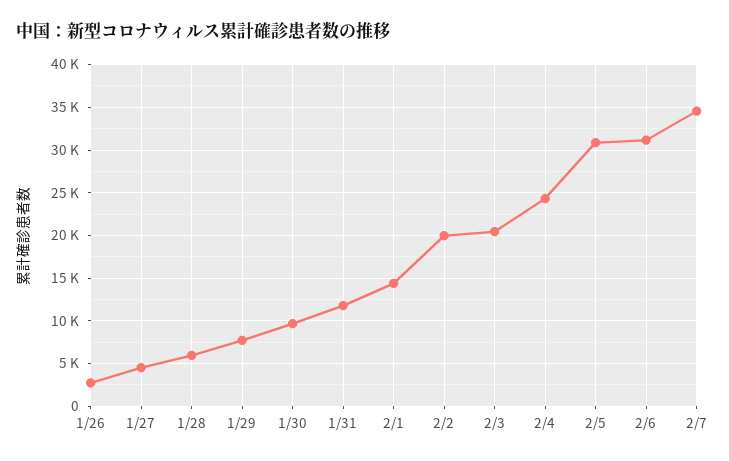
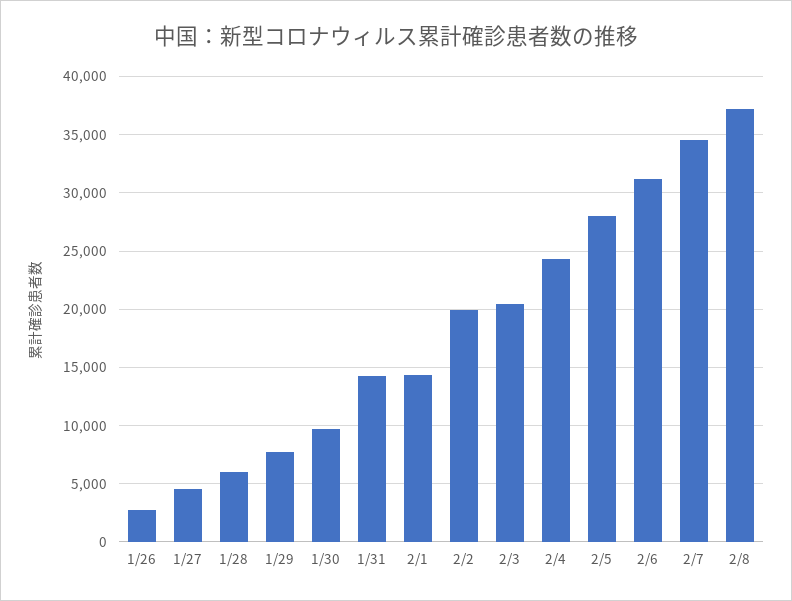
1/31: 12000 -> 14000
2/5: 31000 -> 28000
2/8: none -> 37000

